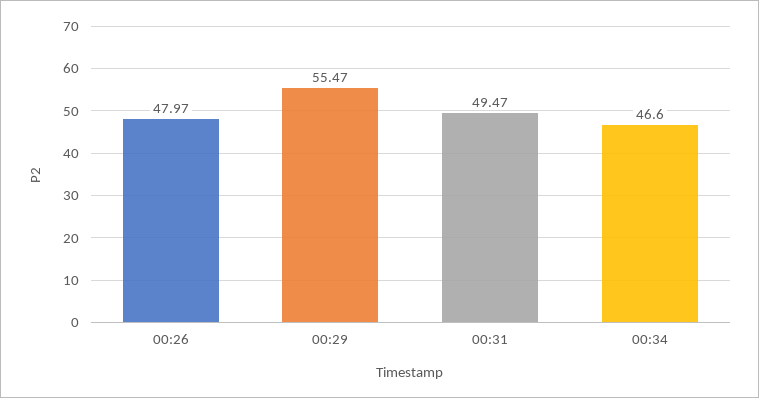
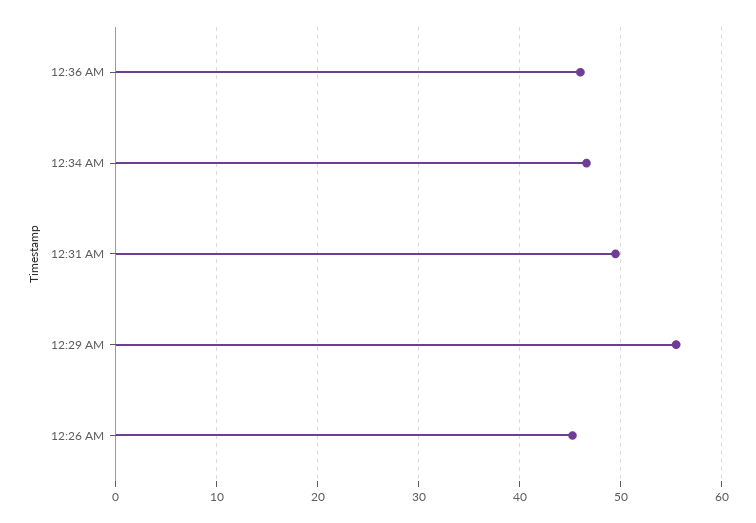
00:26: 47.97 -> 45
12:36 AM: none -> 46

